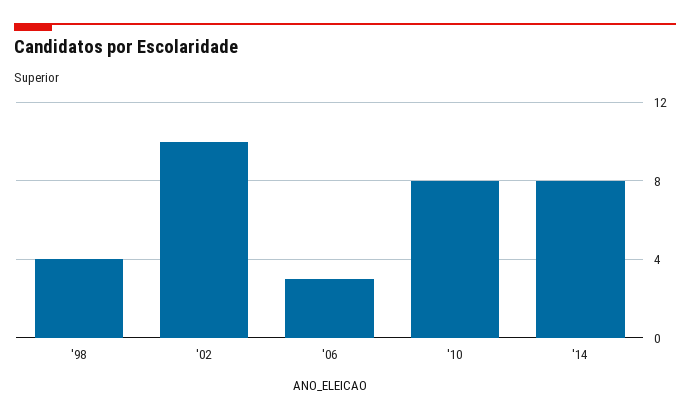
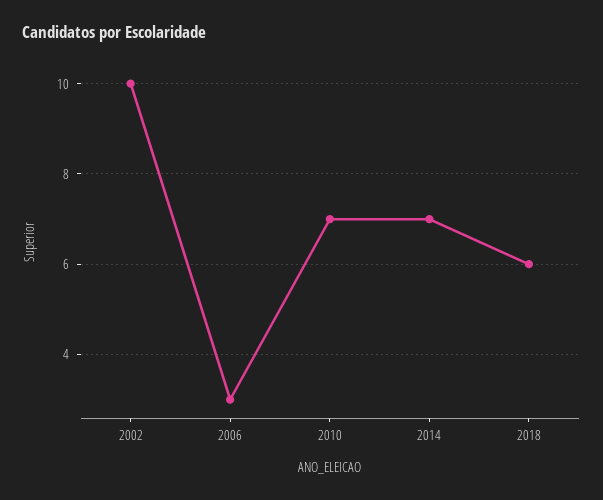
'98: 4 -> none
'10: 8 -> 7
'14: 8 -> 7
2018: none -> 6

